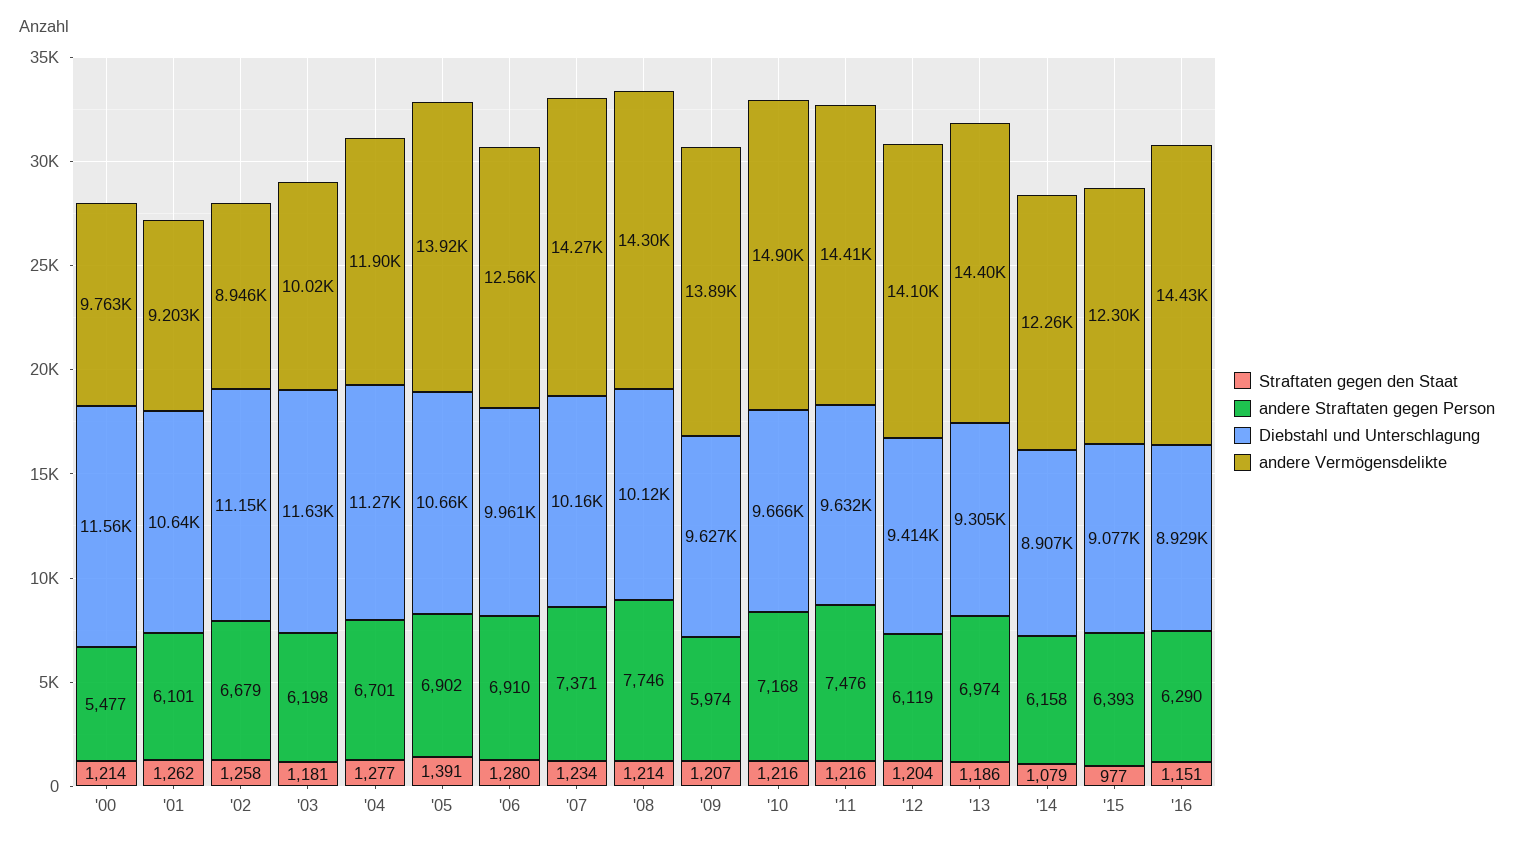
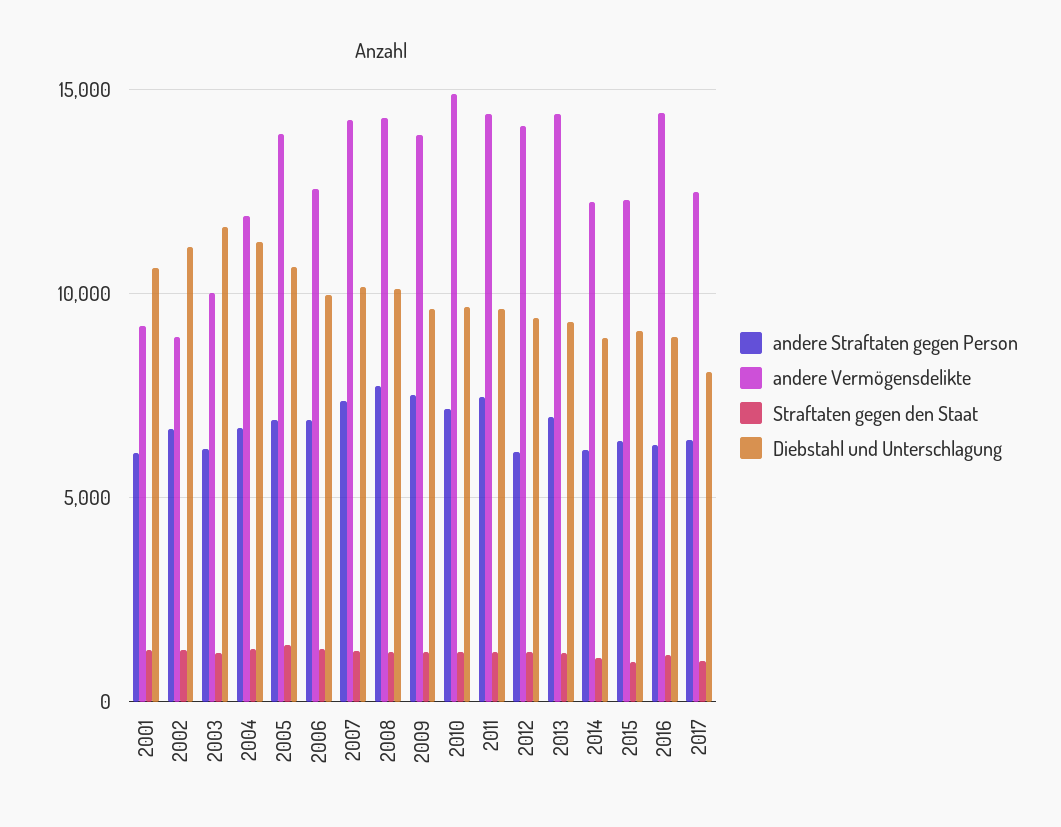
Straftaten gegen den Staat, '00: 1214 -> none
andere Straftaten gegen Person, '00: 5477 -> none
Diebstahl und Unterschlagung, '00: 11560 -> none
andere Vermögensdelikte, '00: 9763 -> none
andere Straftaten gegen Person, '09: 5974 -> 7500
andere Straftaten gegen Person, 2017: none -> 6500
andere Vermögensdelikte, 2017: none -> 12500
Straftaten gegen den Staat, 2017: none -> 1000
Diebstahl und Unterschlagung, 2017: none -> 8000

